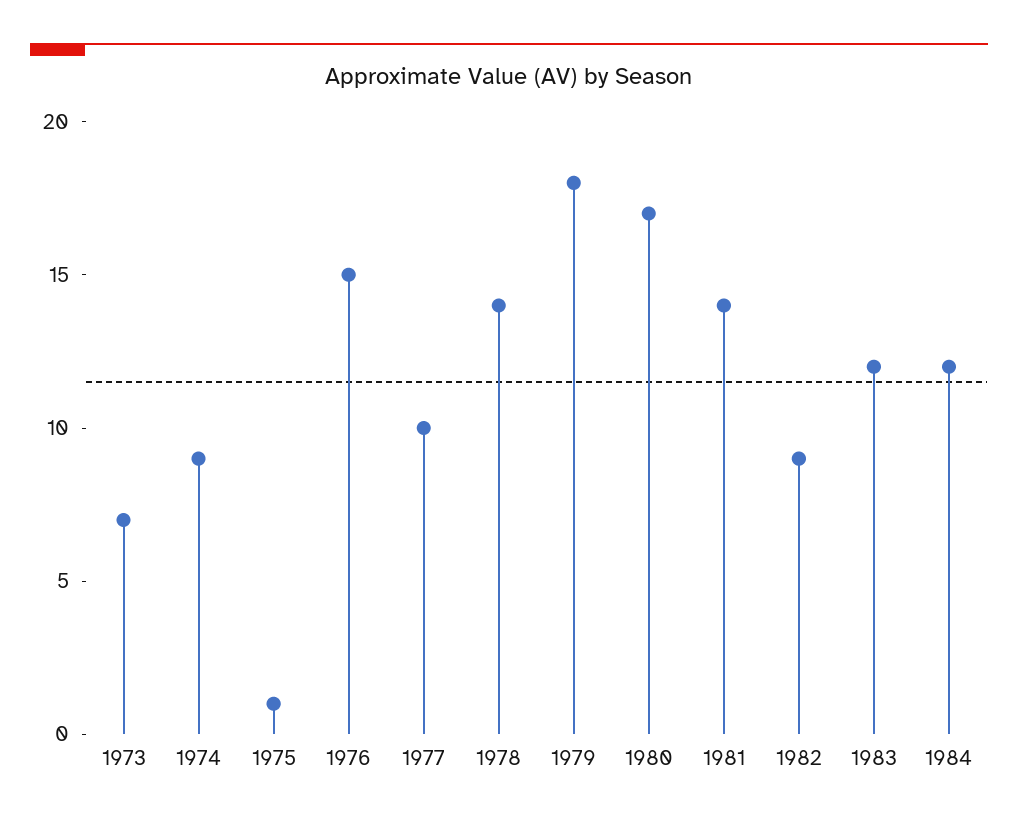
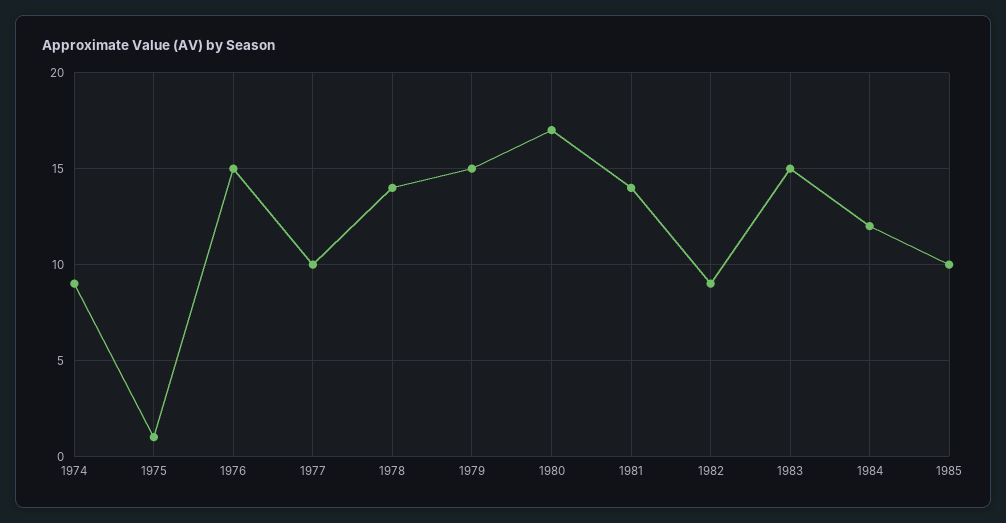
1973: 7 -> none
1979: 18 -> 15
1983: 12 -> 15
1985: none -> 10

